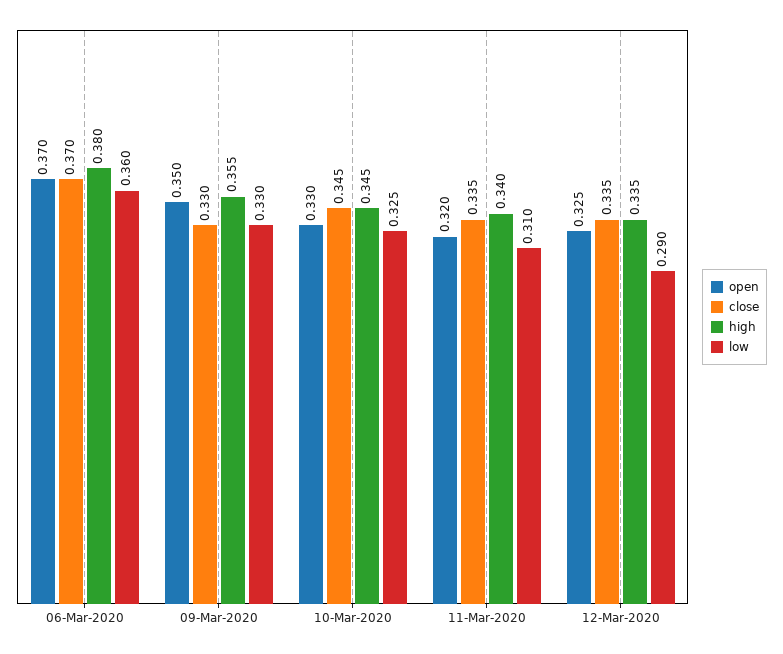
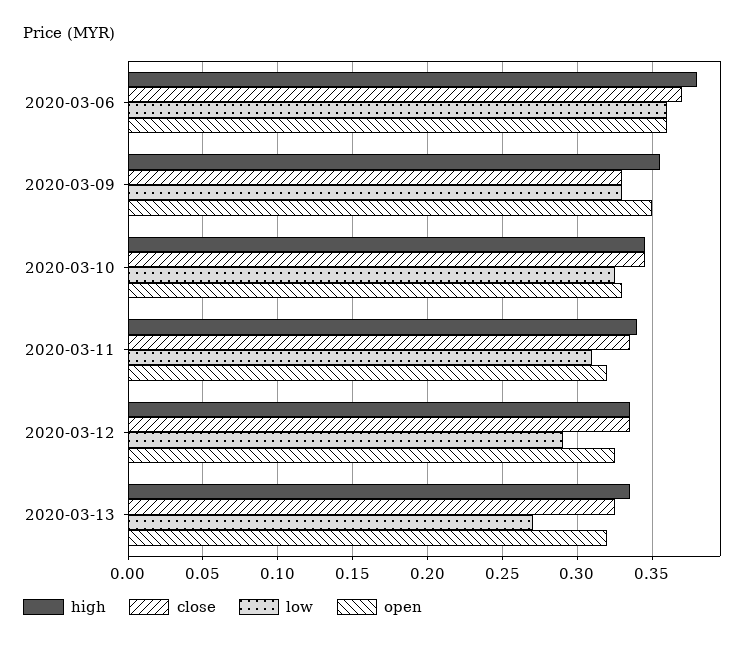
open, 06-Mar-2020: 0.37 -> 0.36
high, 2020-03-13: none -> 0.335
close, 2020-03-13: none -> 0.325
low, 2020-03-13: none -> 0.27
open, 2020-03-13: none -> 0.32

